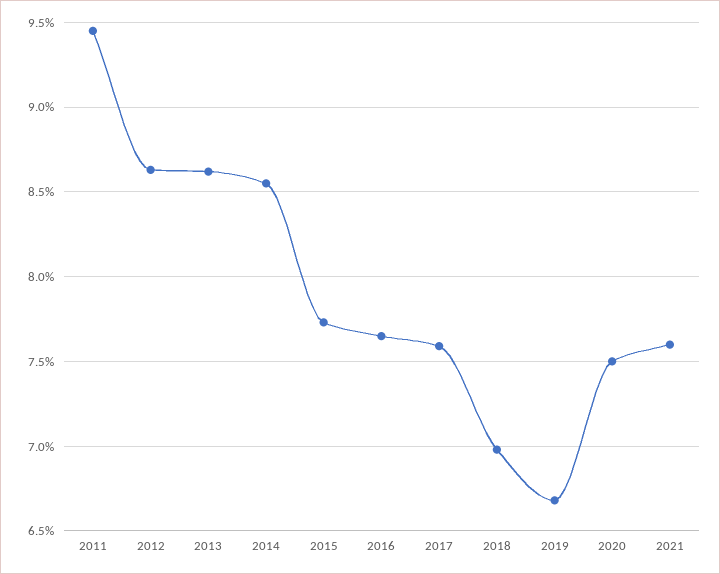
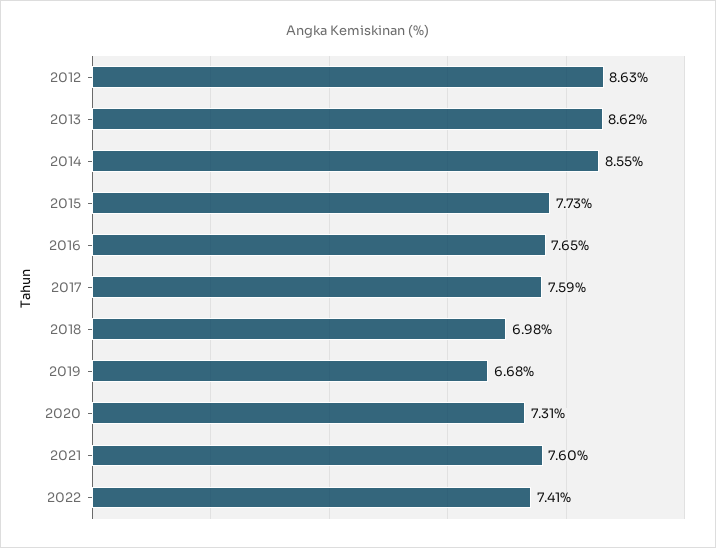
2011: 9.45 -> none
2020: 7.5 -> 7.31
2022: none -> 7.41

